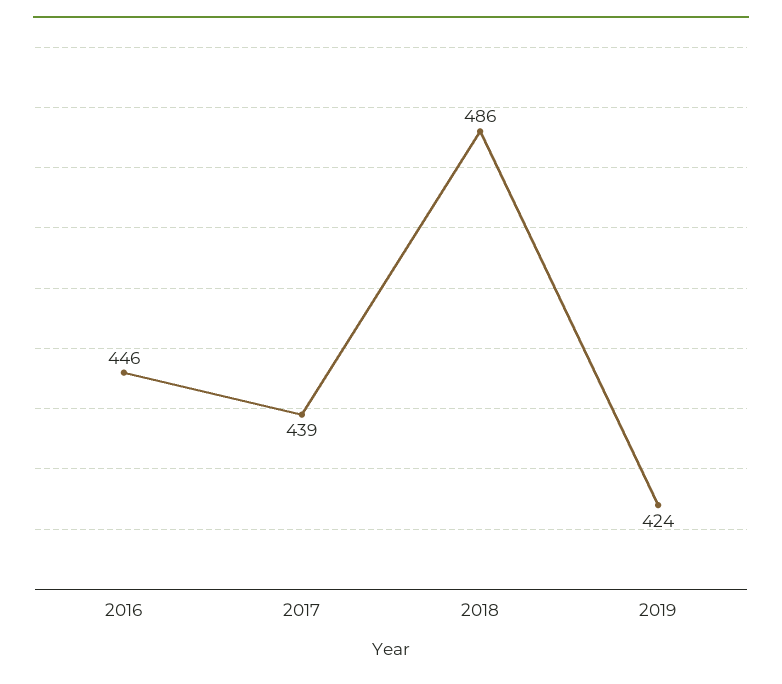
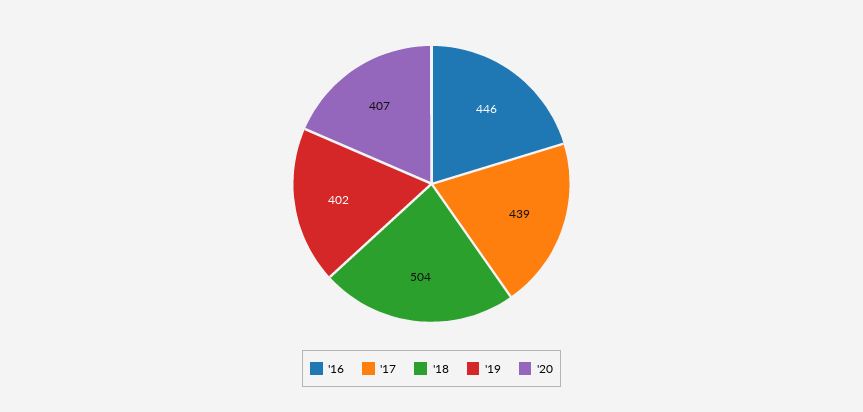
2018: 486 -> 504
2019: 424 -> 402
'20: none -> 407

